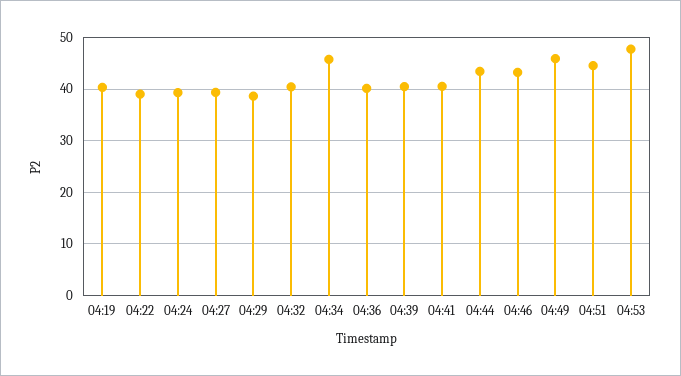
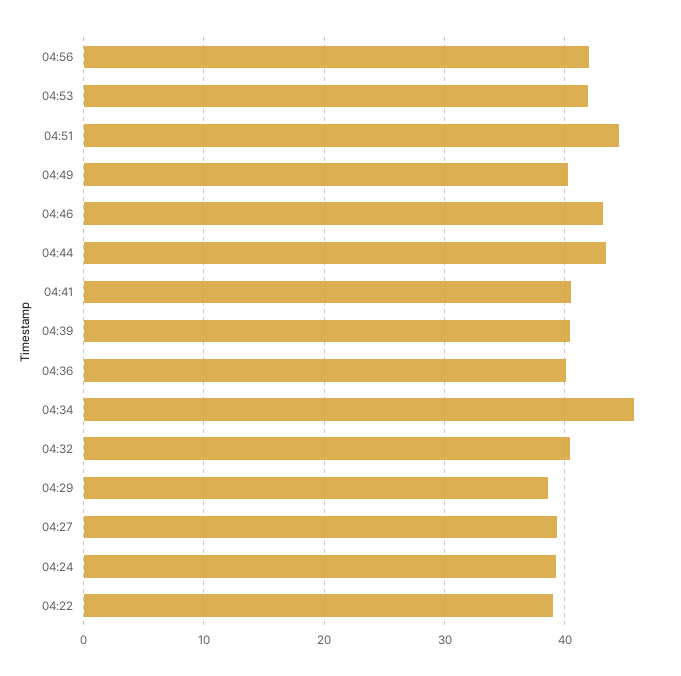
04:19: 40 -> none
04:49: 46 -> 40
04:53: 48 -> 42
04:56: none -> 42

